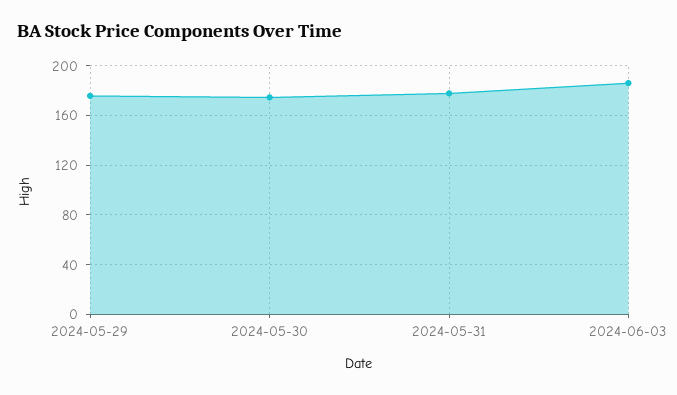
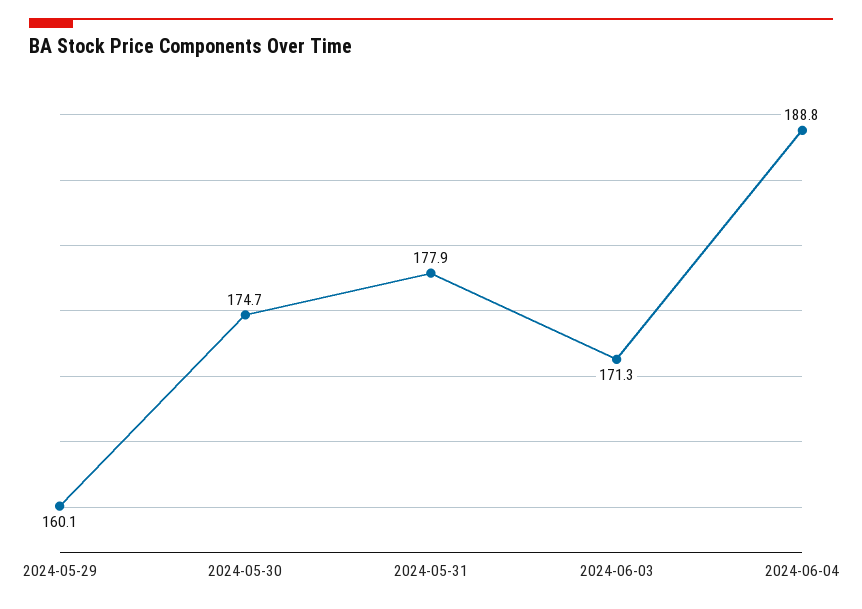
2024-05-29: 175 -> 160.1
2024-06-03: 185 -> 171.3
2024-06-04: none -> 188.8

